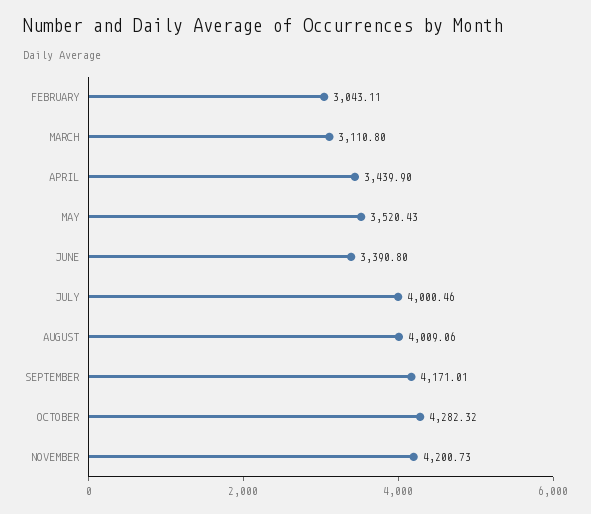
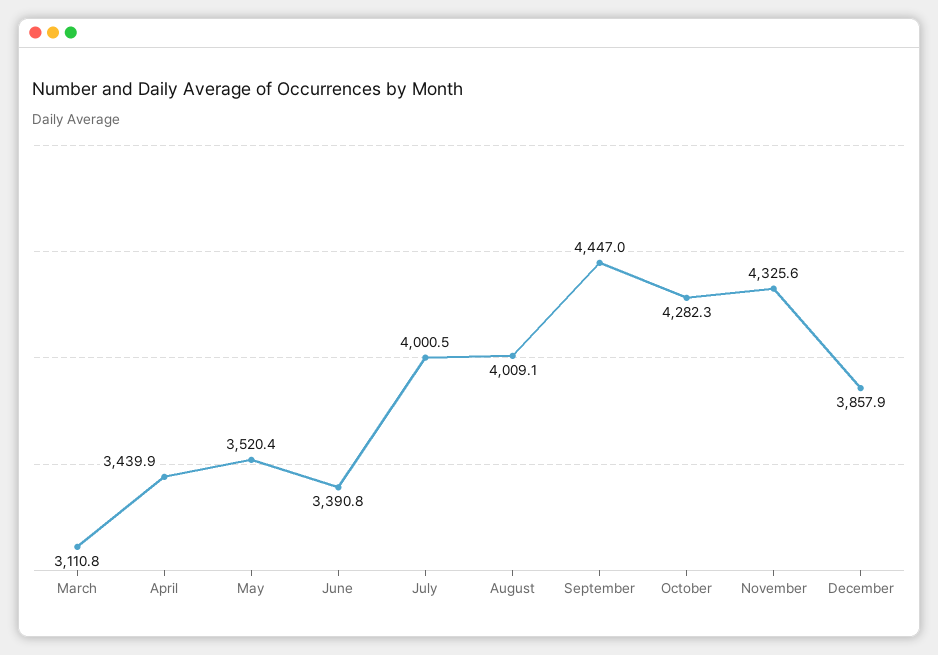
FEBRUARY: 3043.11 -> none
SEPTEMBER: 4171.01 -> 4447
NOVEMBER: 4200.73 -> 4325.6
December: none -> 3857.9

